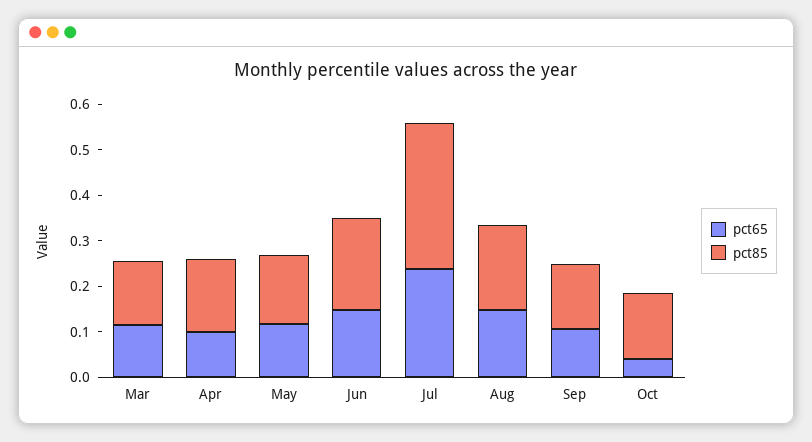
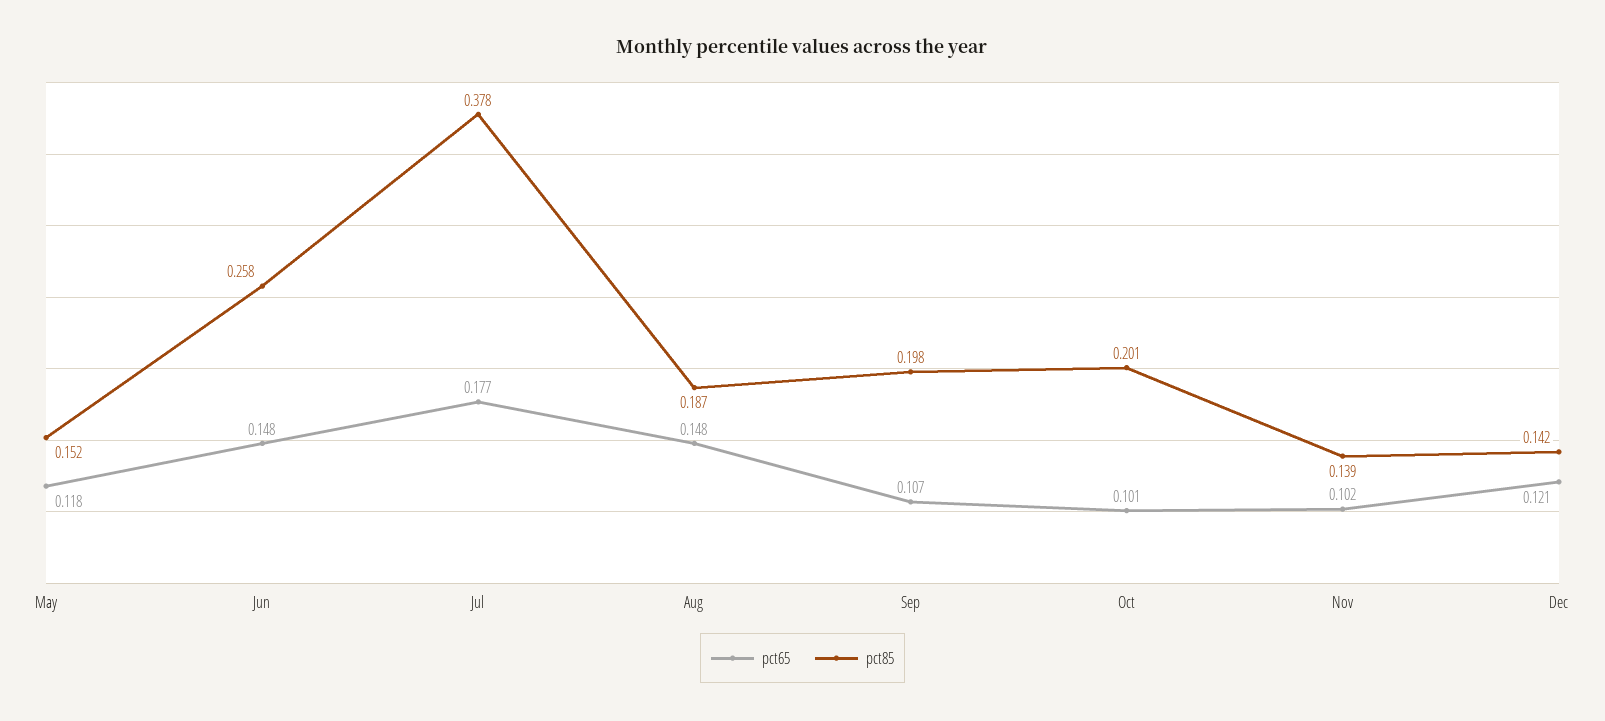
pct65, Mar: 0.12 -> none
pct85, Mar: 0.14 -> none
pct65, Apr: 0.1 -> none
pct85, Apr: 0.16 -> none
pct85, Jun: 0.2 -> 0.258
pct65, Jul: 0.24 -> 0.177
pct85, Jul: 0.32 -> 0.378
pct85, Sep: 0.14 -> 0.198
pct65, Oct: 0.04 -> 0.101
pct85, Oct: 0.14 -> 0.201
pct65, Nov: none -> 0.102
pct85, Nov: none -> 0.139
pct65, Dec: none -> 0.121
pct85, Dec: none -> 0.142

